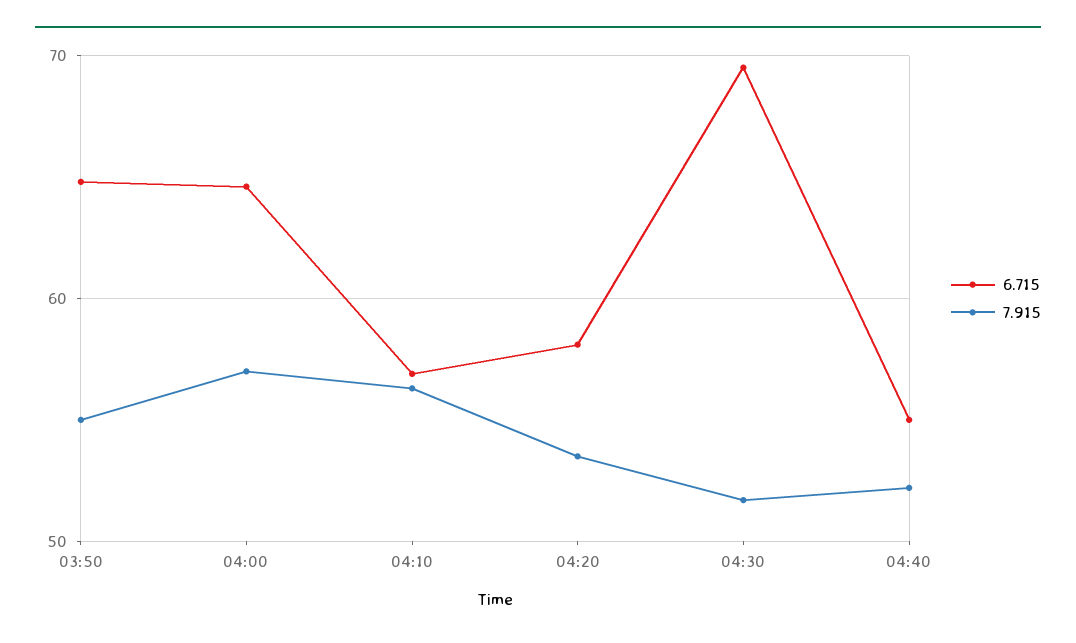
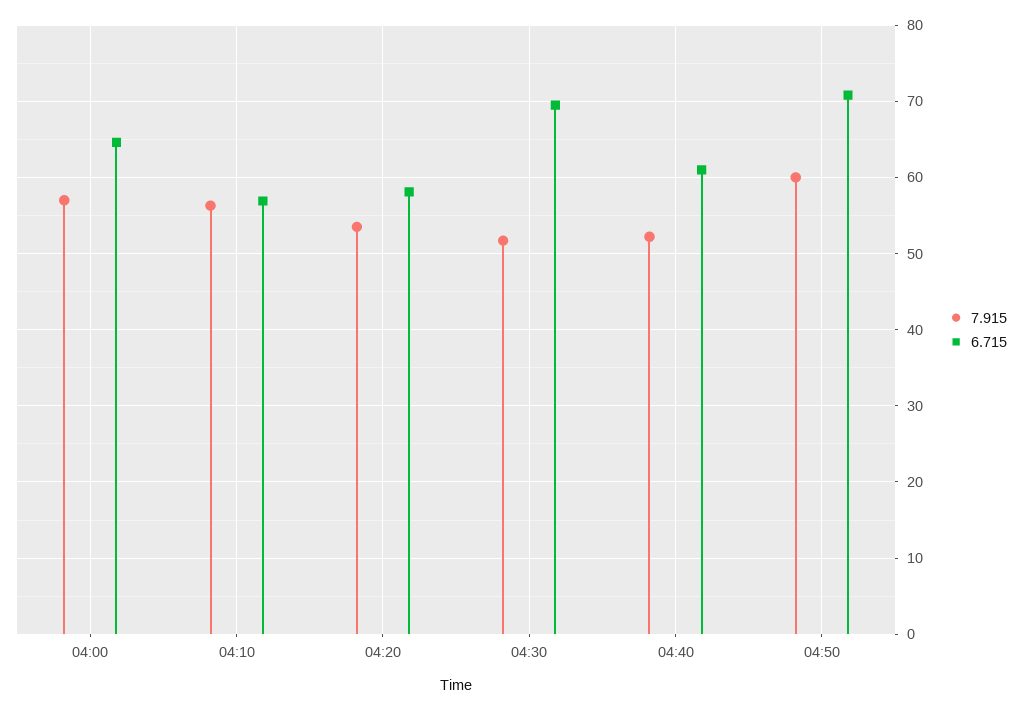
6.715, 03:50: 65 -> none
7.915, 03:50: 55 -> none
6.715, 04:40: 55 -> 61
7.915, 04:50: none -> 60
6.715, 04:50: none -> 71

